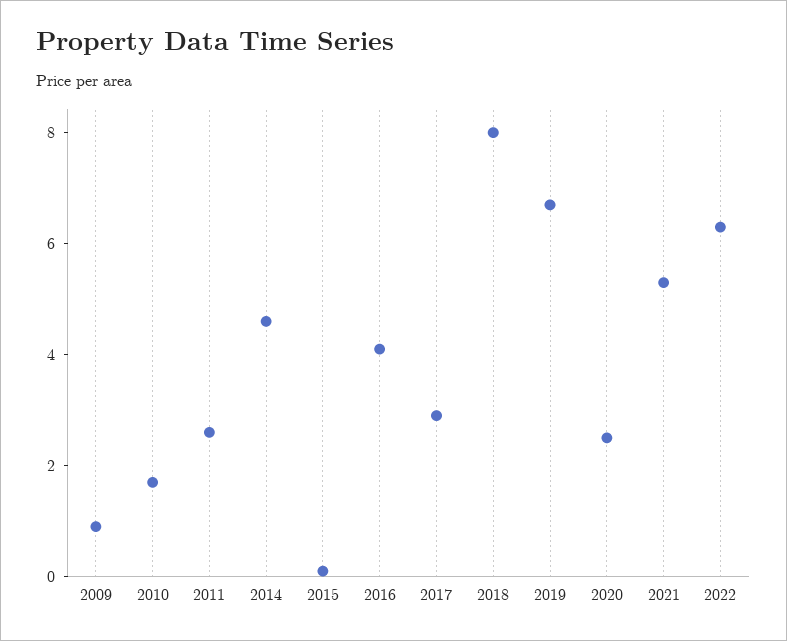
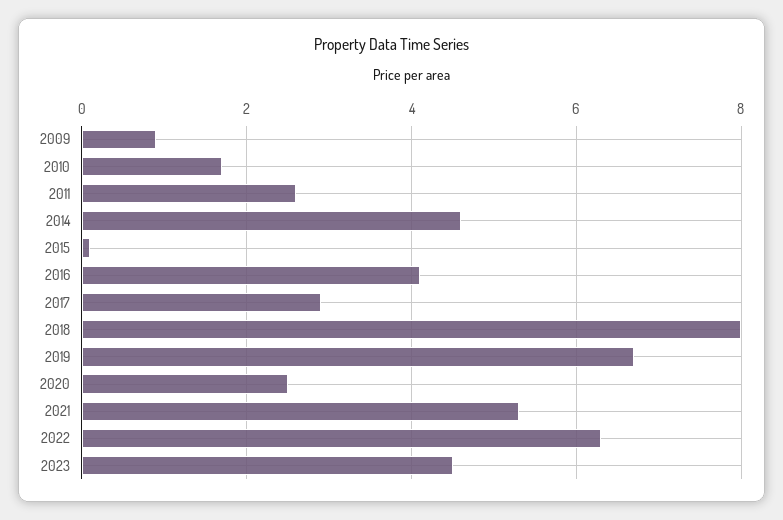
2023: none -> 4.5

